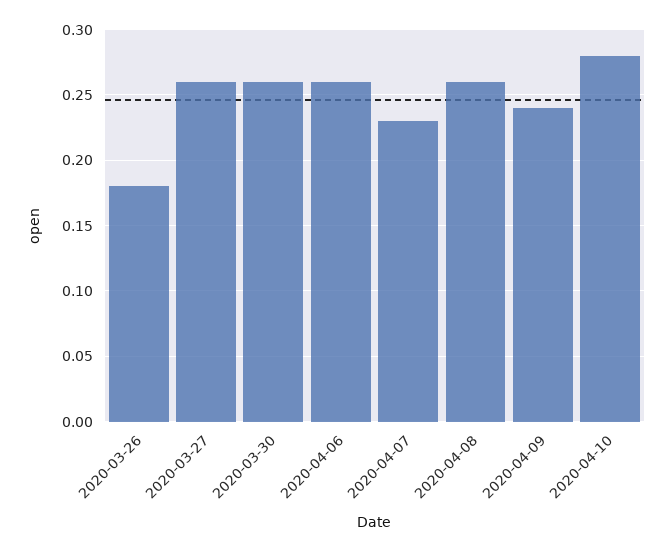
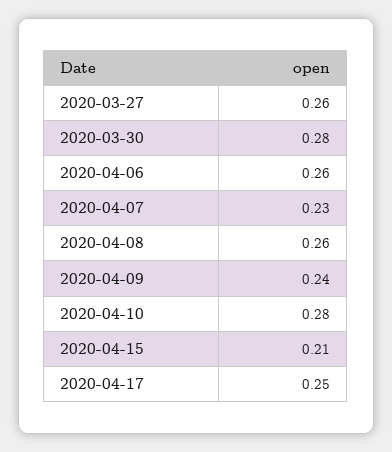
2020-03-26: 0.18 -> none
2020-03-30: 0.26 -> 0.28
2020-04-15: none -> 0.21
2020-04-17: none -> 0.25

